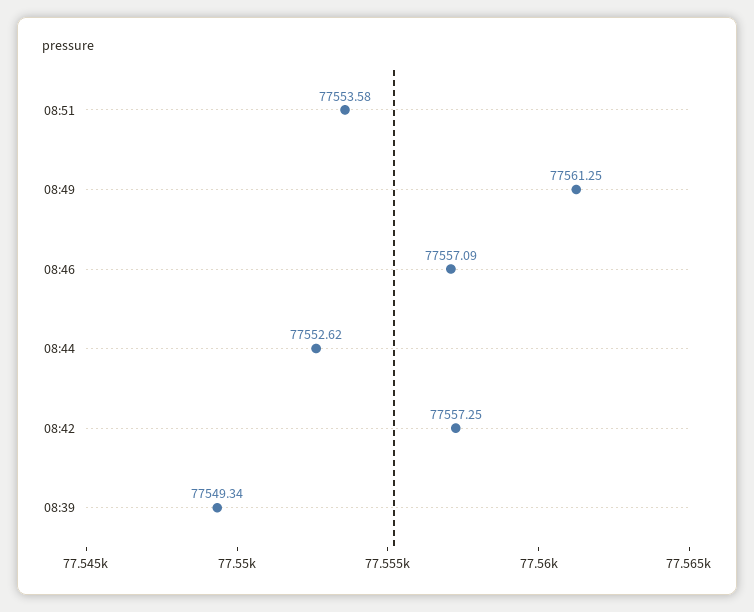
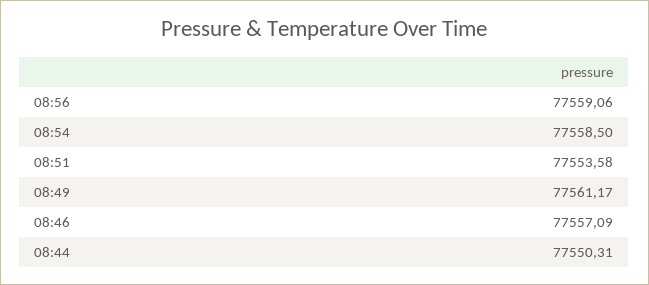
08:49: 77561.25 -> 77561.17
08:44: 77552.62 -> 77550.31
08:42: 77557.25 -> none
08:39: 77549.34 -> none
08:56: none -> 77559.06
08:54: none -> 77558.5

